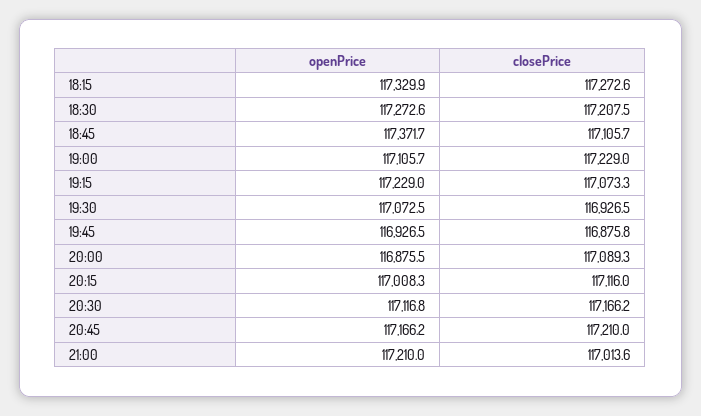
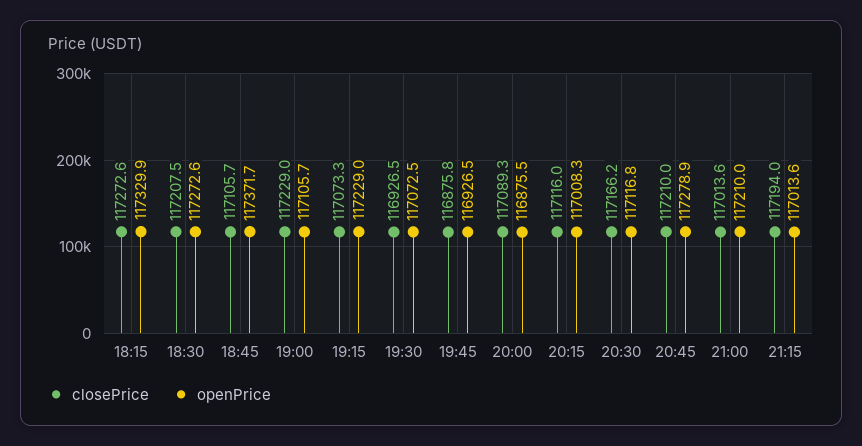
openPrice, 20:45: 117166.2 -> 117278.9
closePrice, 21:15: none -> 117194
openPrice, 21:15: none -> 117013.6

